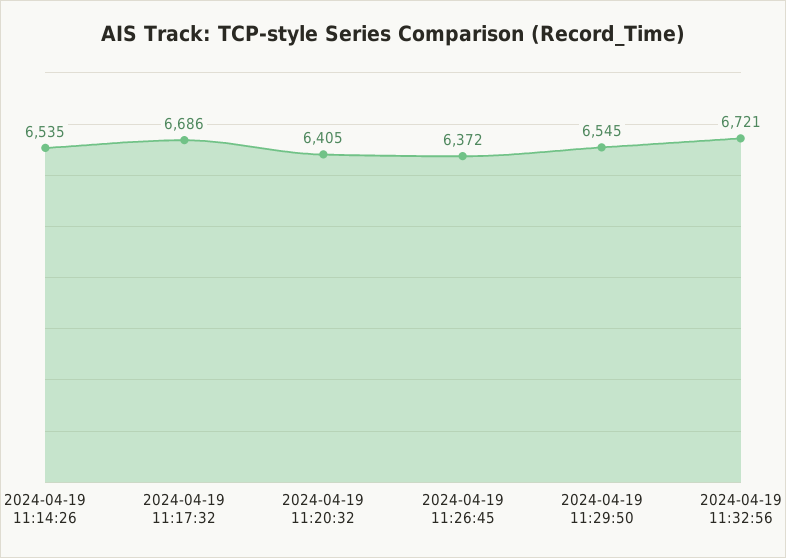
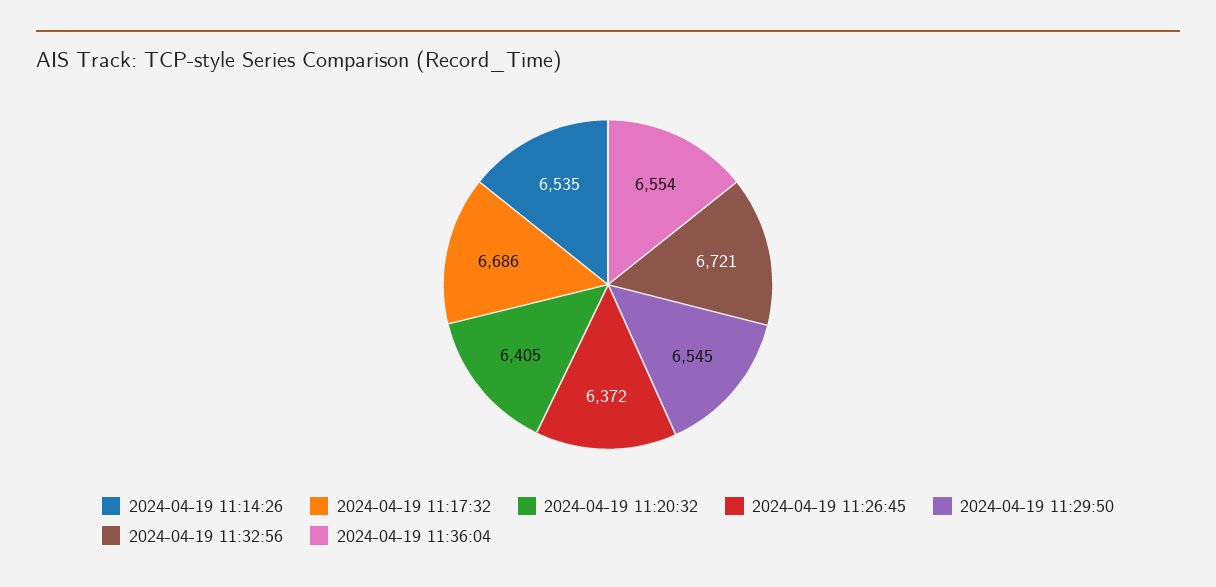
2024-04-19 11:36:04: none -> 6554

